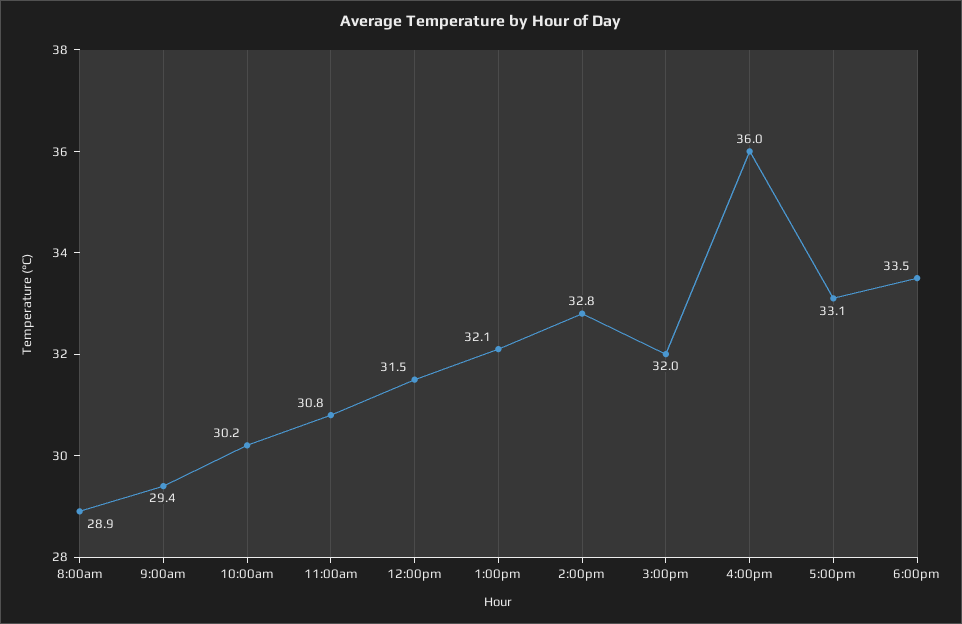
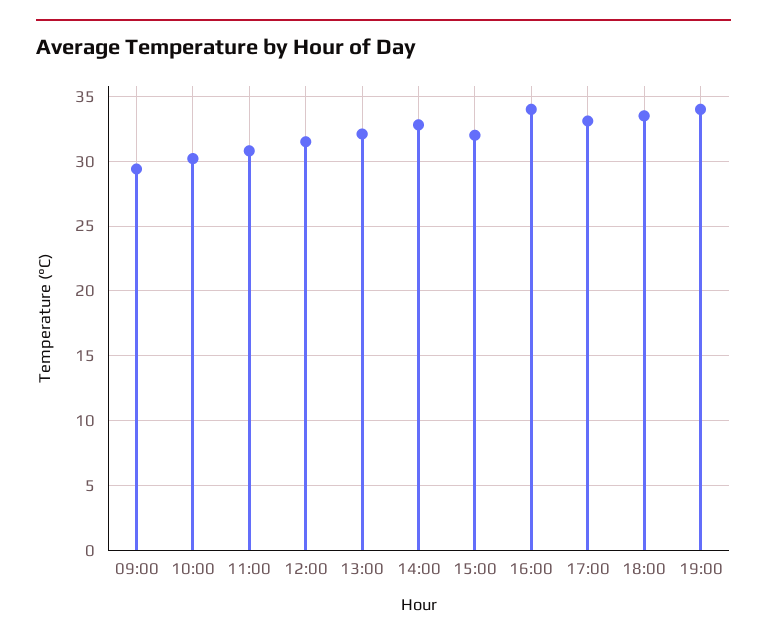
8:00am: 28.9 -> none
4:00pm: 36 -> 34
19:00: none -> 34

